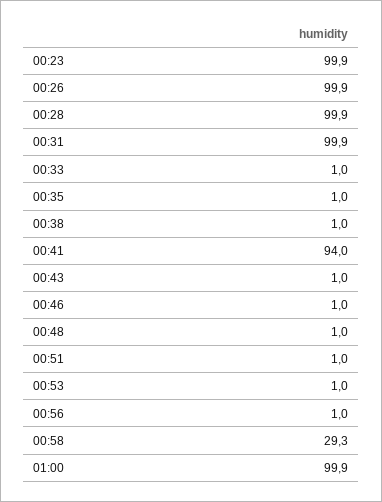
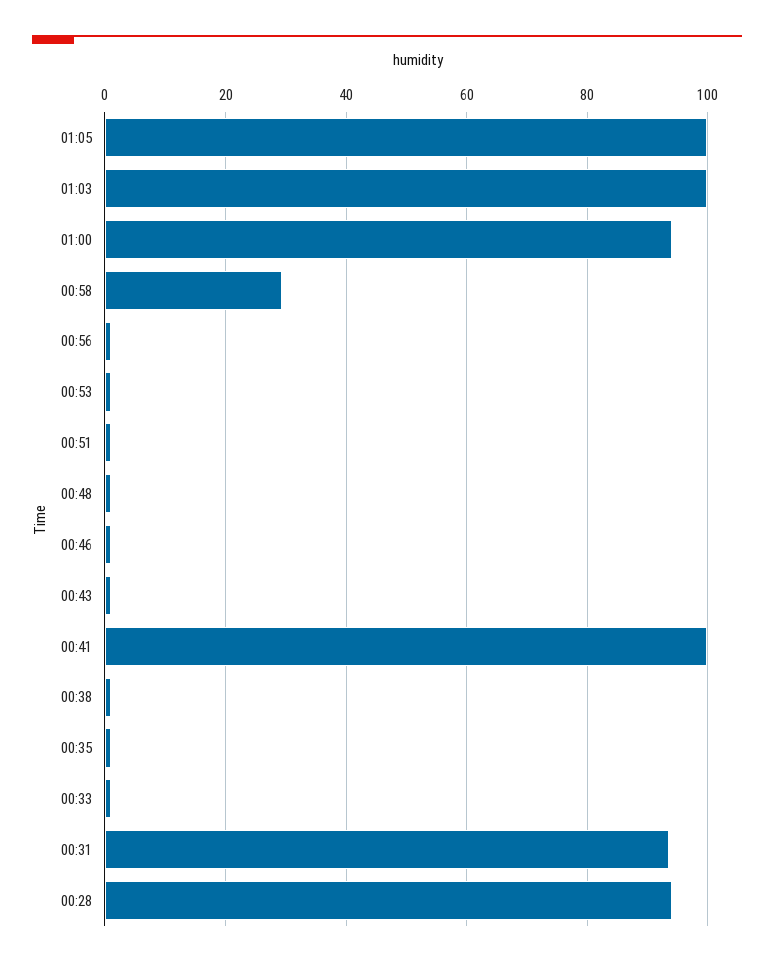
00:23: 99.9 -> none
00:26: 99.9 -> none
00:28: 99.9 -> 94
00:31: 99.9 -> 94
00:41: 94 -> 100
01:00: 99.9 -> 94
01:05: none -> 100
01:03: none -> 100

